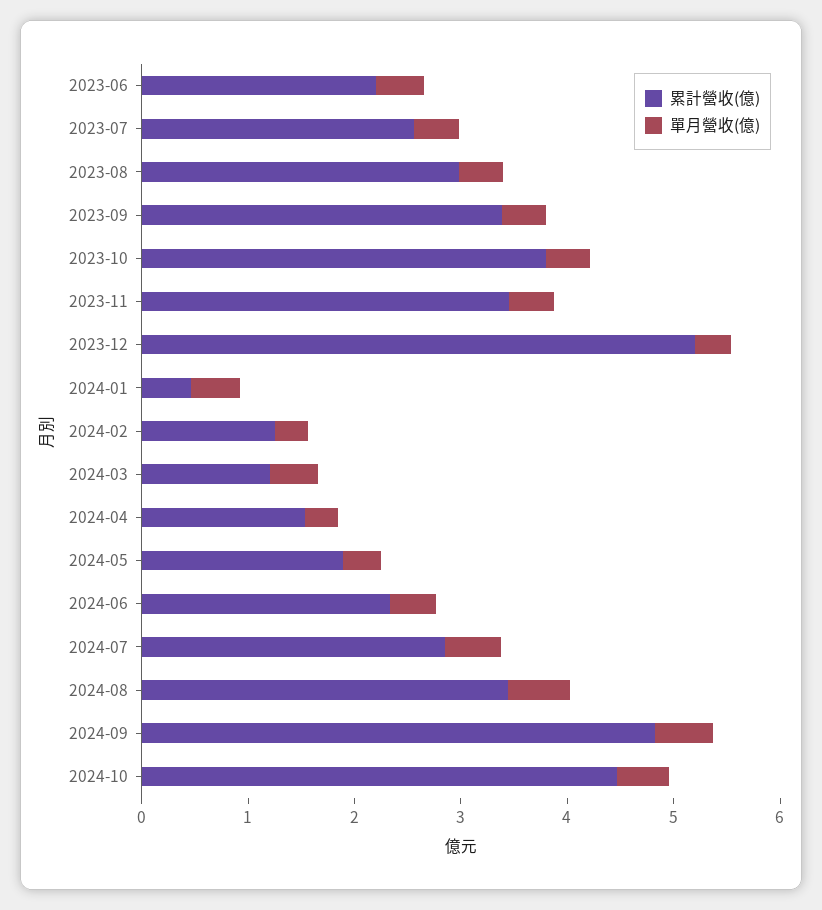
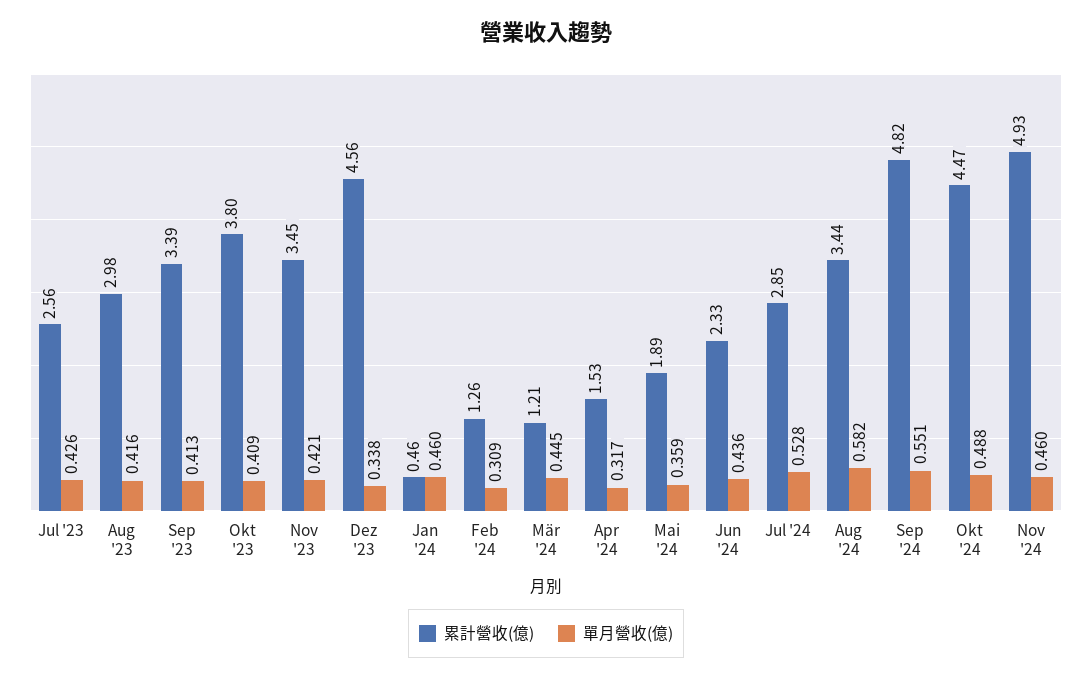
累計營收(億), 2023-06: 2.2 -> none
單月營收(億), 2023-06: 0.4 -> none
累計營收(億), 2023-12: 5.2 -> 4.56
累計營收(億), Nov '24: none -> 4.93
單月營收(億), Nov '24: none -> 0.46

